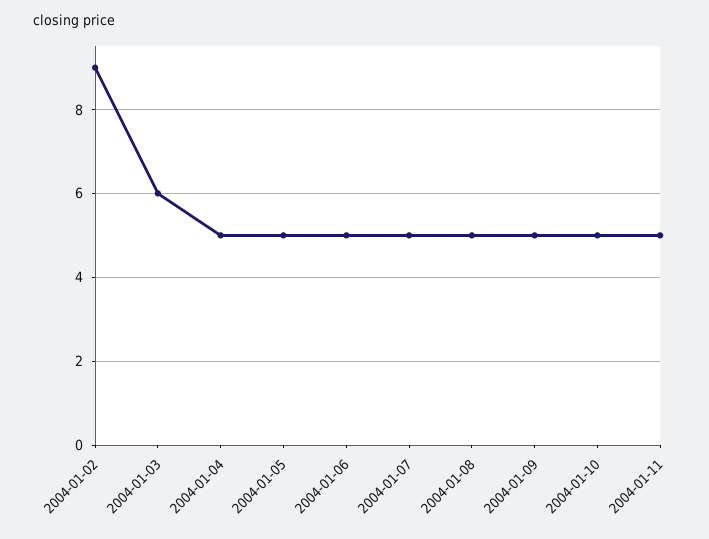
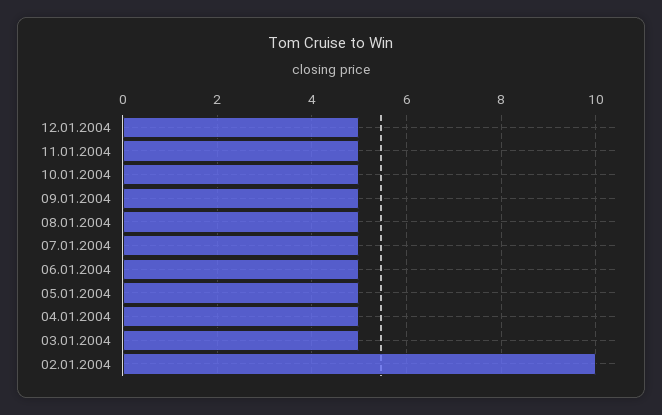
2004-01-02: 9 -> 10
2004-01-03: 6 -> 5
12.01.2004: none -> 5

